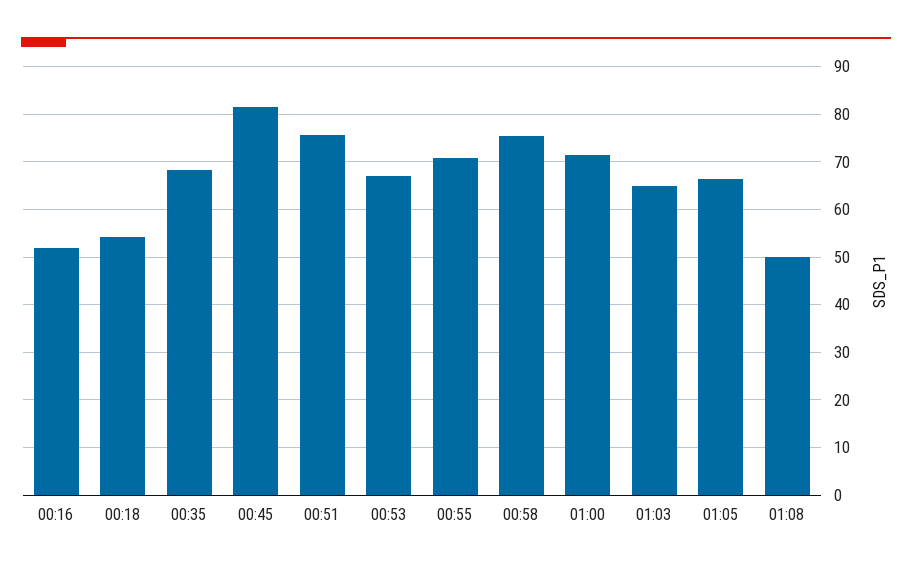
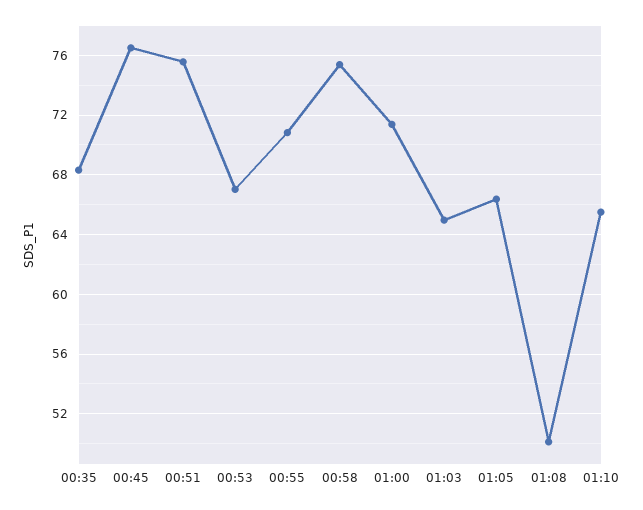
00:16: 52 -> none
00:18: 54 -> none
00:45: 82 -> 76.5
01:10: none -> 65.5

